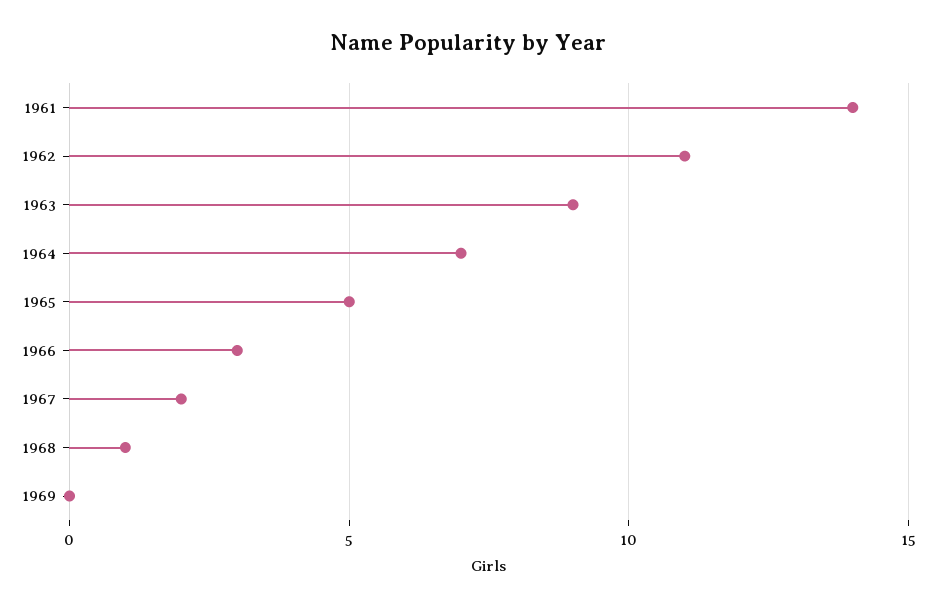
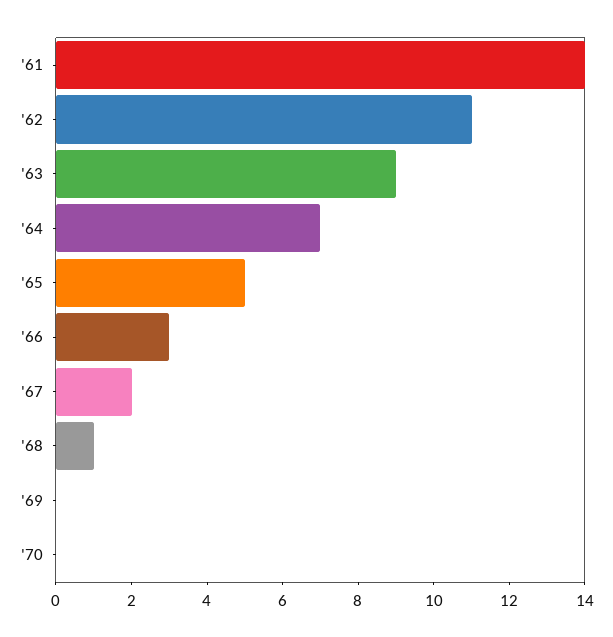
'70: none -> 0

